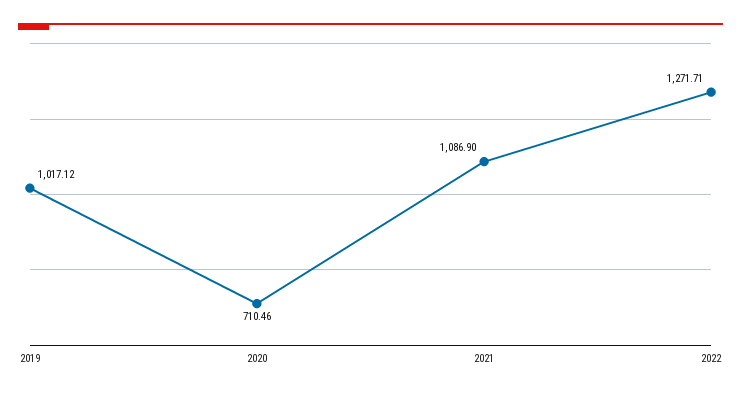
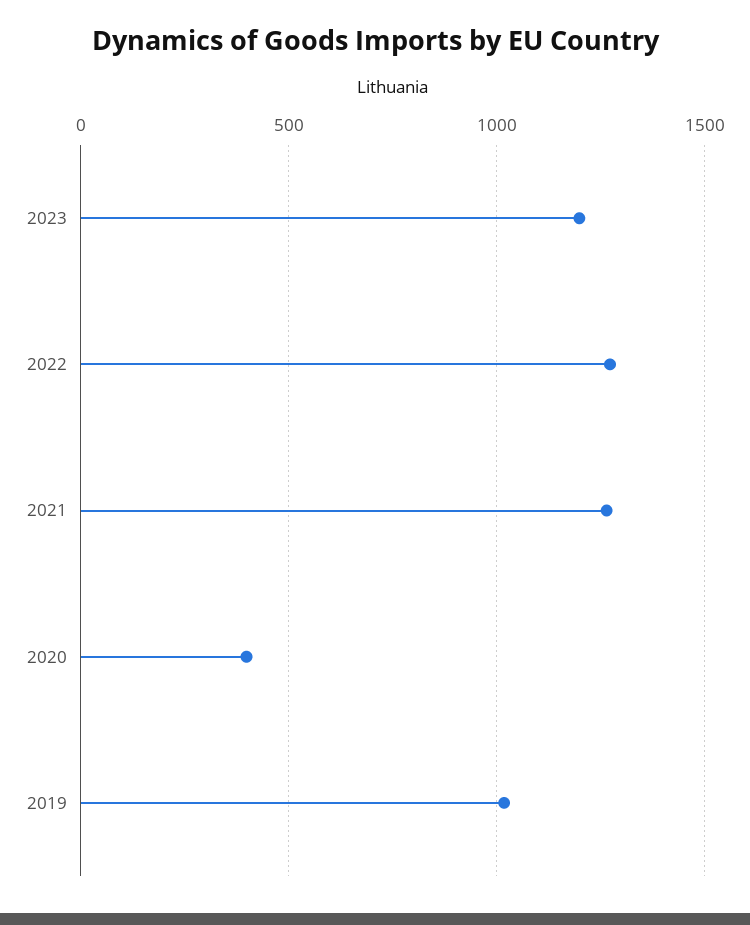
2020: 710.46 -> 400
2021: 1086.9 -> 1250
2023: none -> 1200

